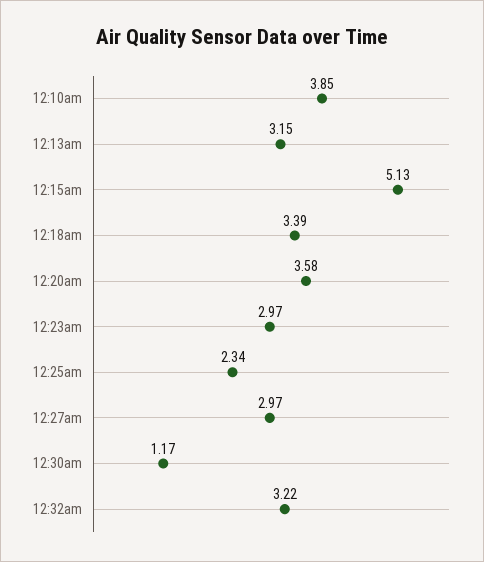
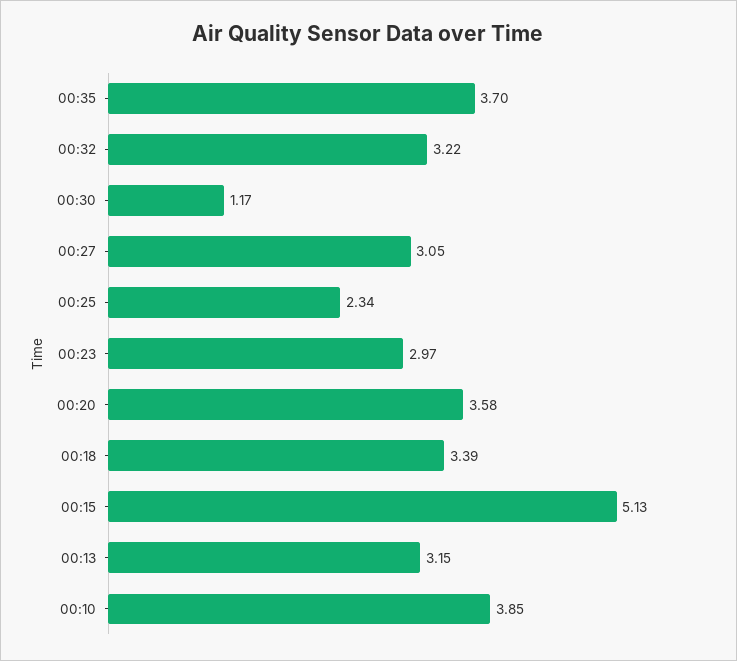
12:27am: 2.97 -> 3.05
00:35: none -> 3.7

